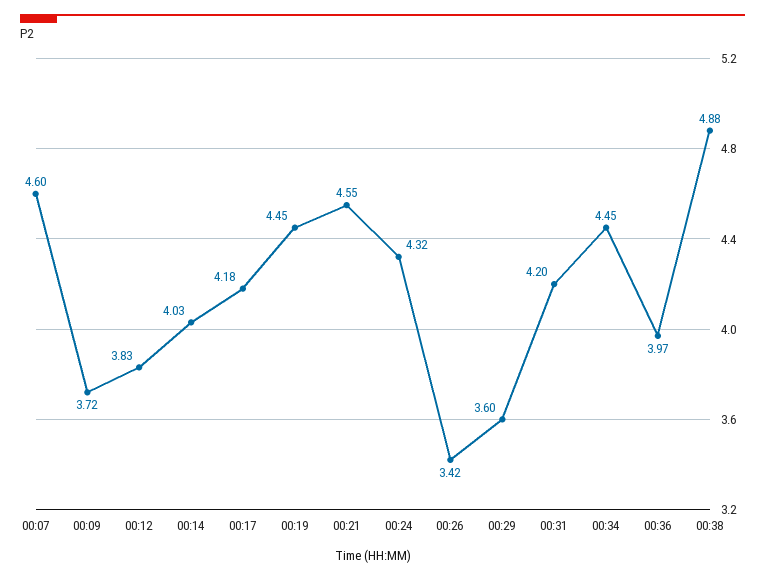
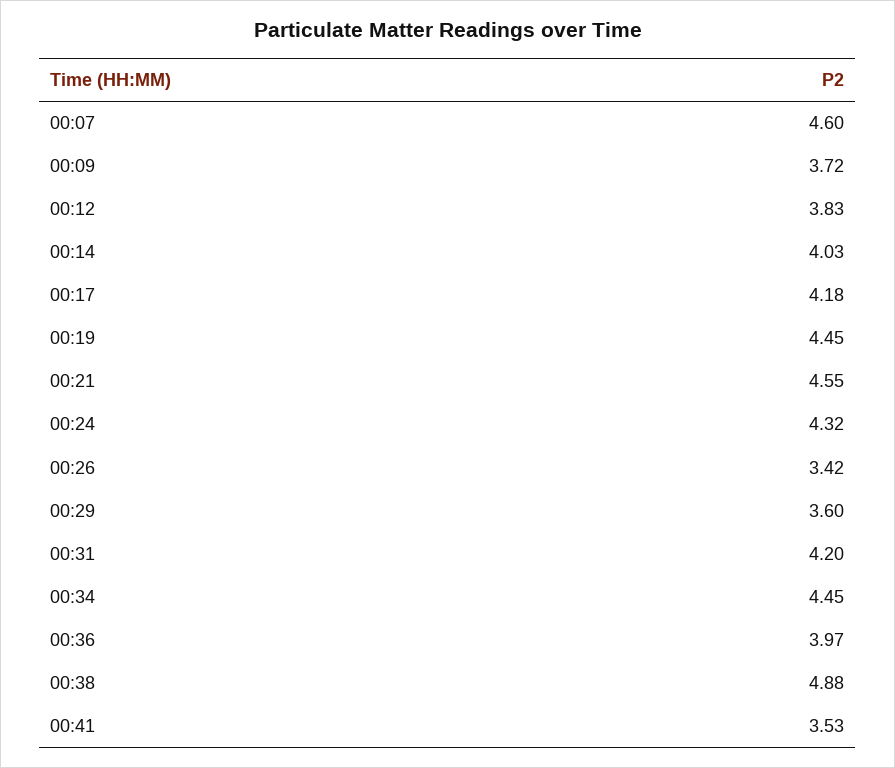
00:41: none -> 3.53

